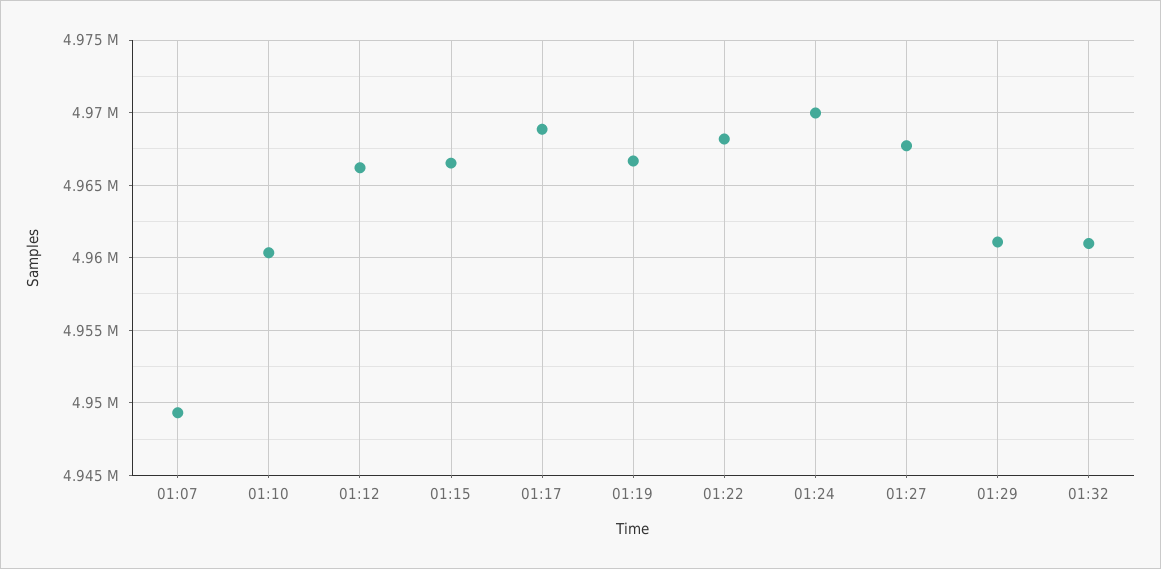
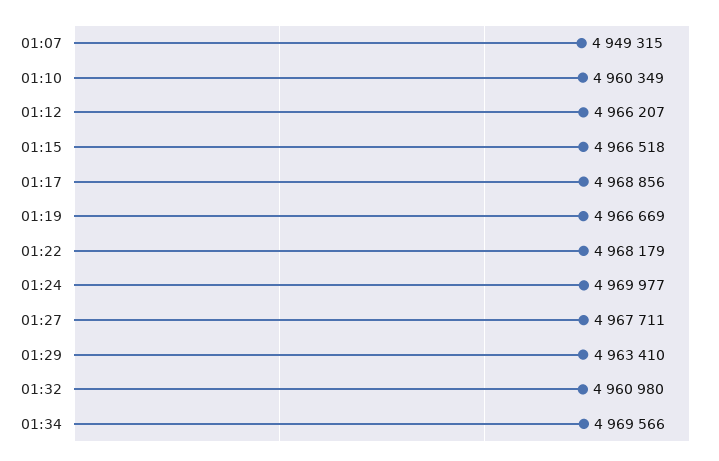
01:29: 4961000 -> 4963410
01:34: none -> 4969566

